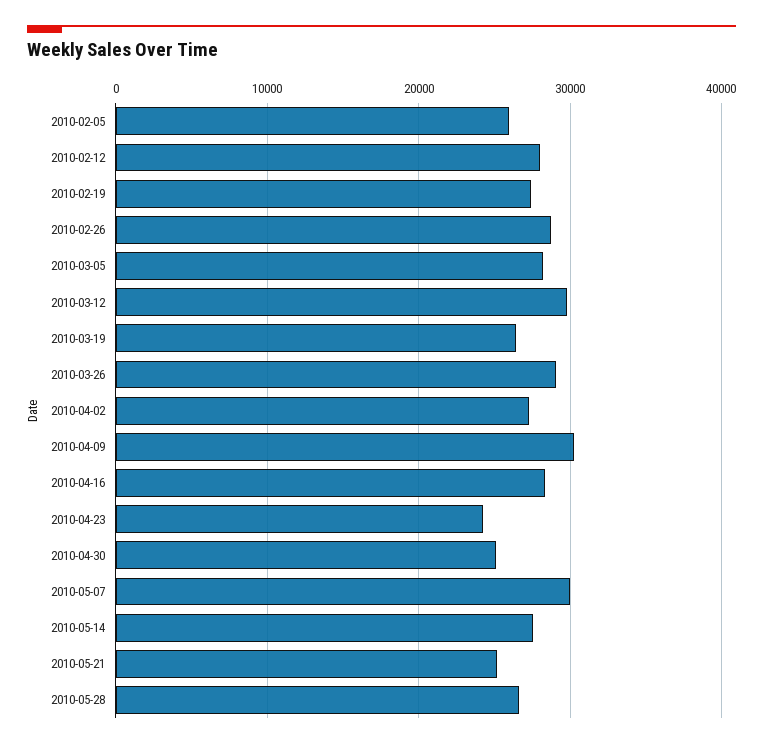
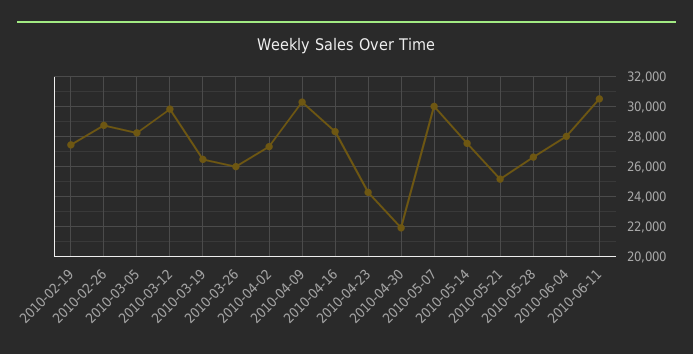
2010-02-05: 26000 -> none
2010-02-12: 28000 -> none
2010-03-26: 29000 -> 26000
2010-04-30: 25000 -> 22000
2010-06-04: none -> 28000
2010-06-11: none -> 30500

